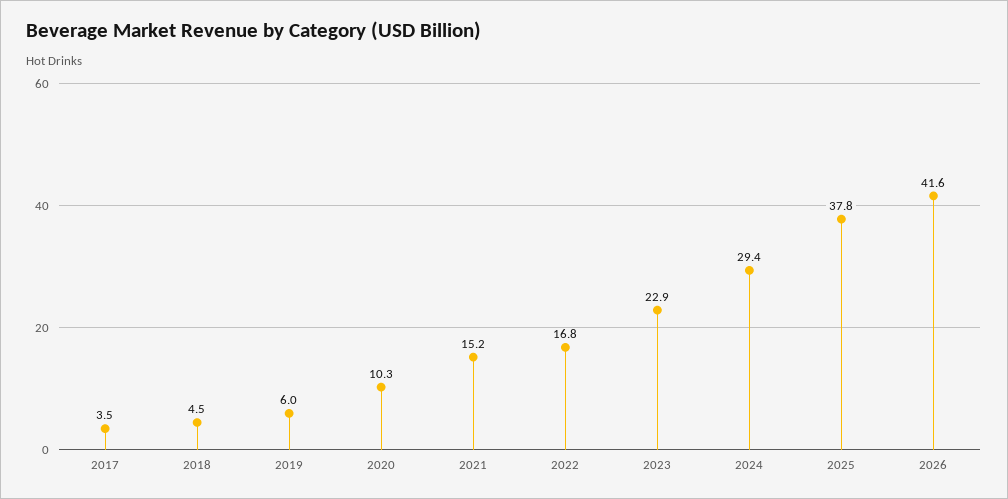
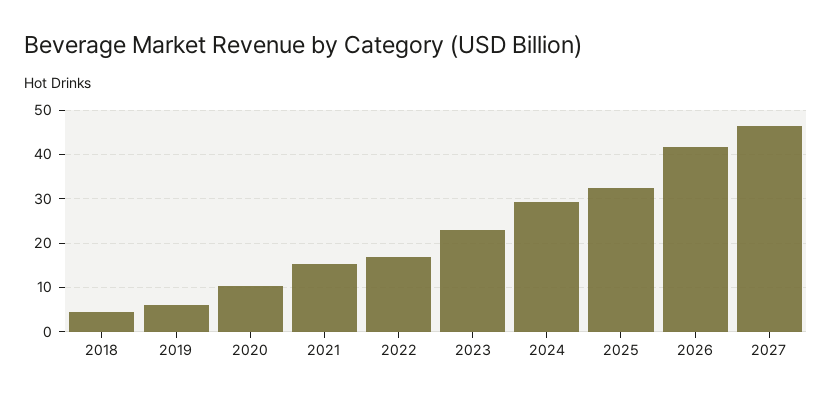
2017: 3.5 -> none
2025: 37.8 -> 32
2027: none -> 46

